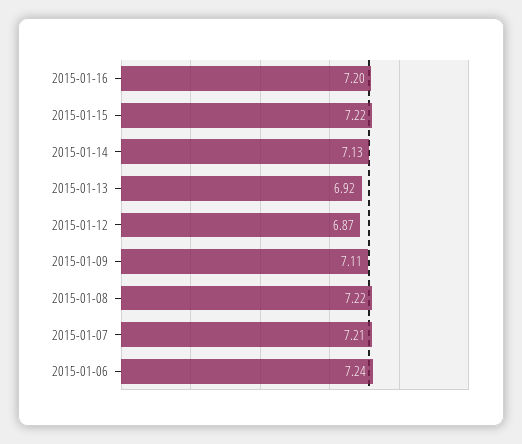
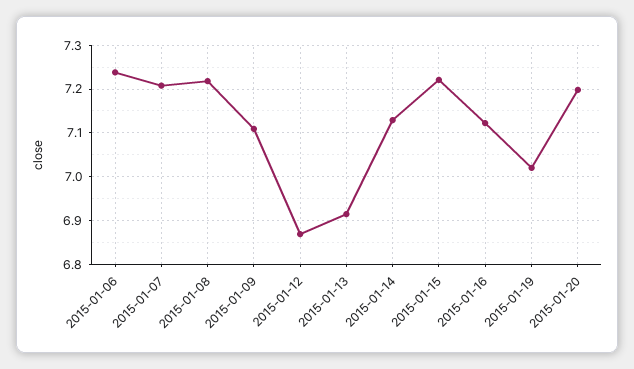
2015-01-16: 7.2 -> 7.12
2015-01-19: none -> 7.02
2015-01-20: none -> 7.2

